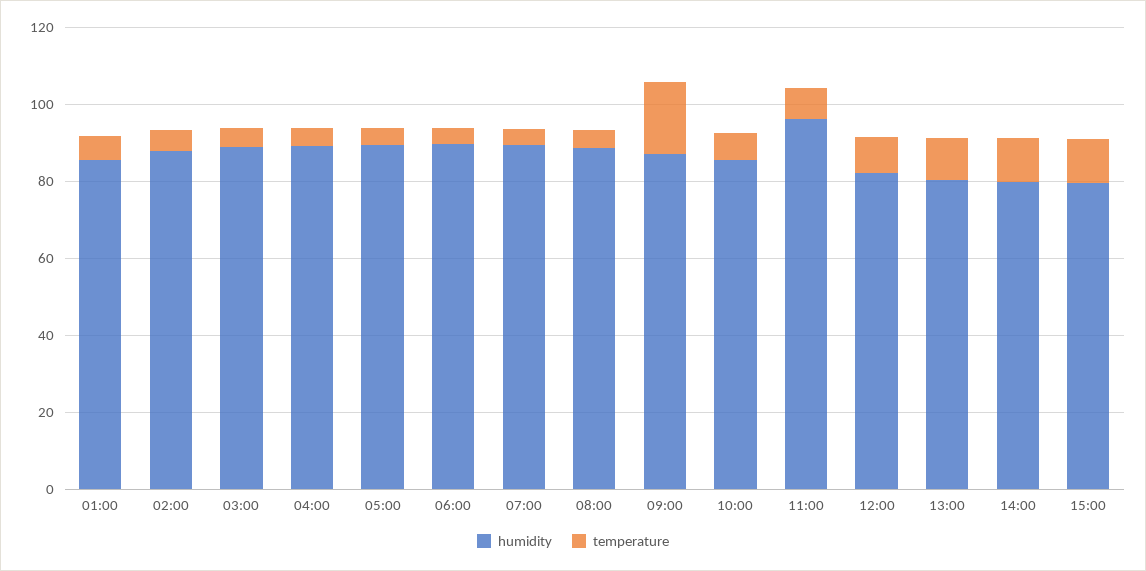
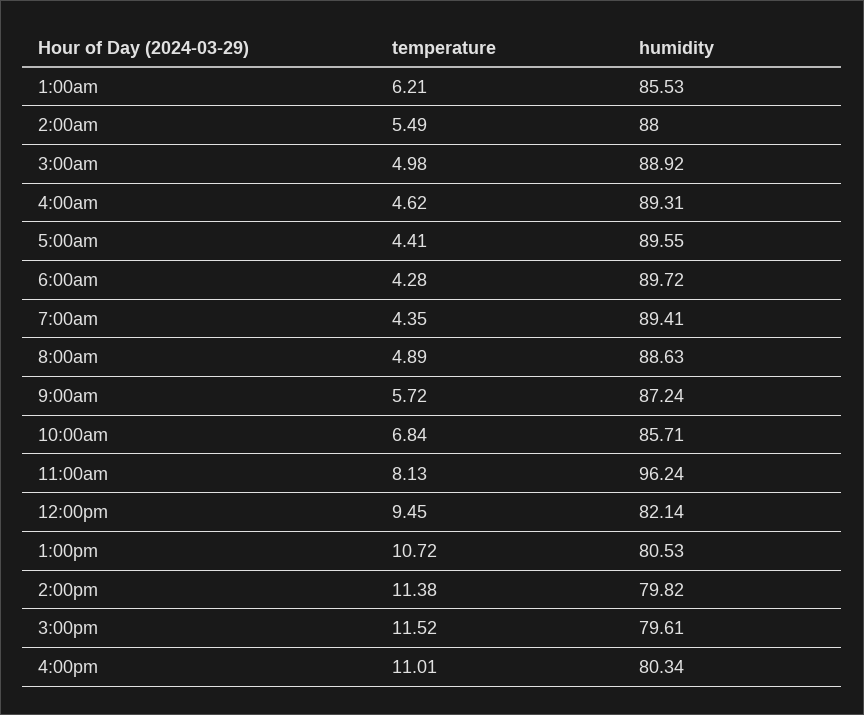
temperature, 09:00: 20 -> 5.72
temperature, 4:00pm: none -> 11.01
humidity, 4:00pm: none -> 80.34

